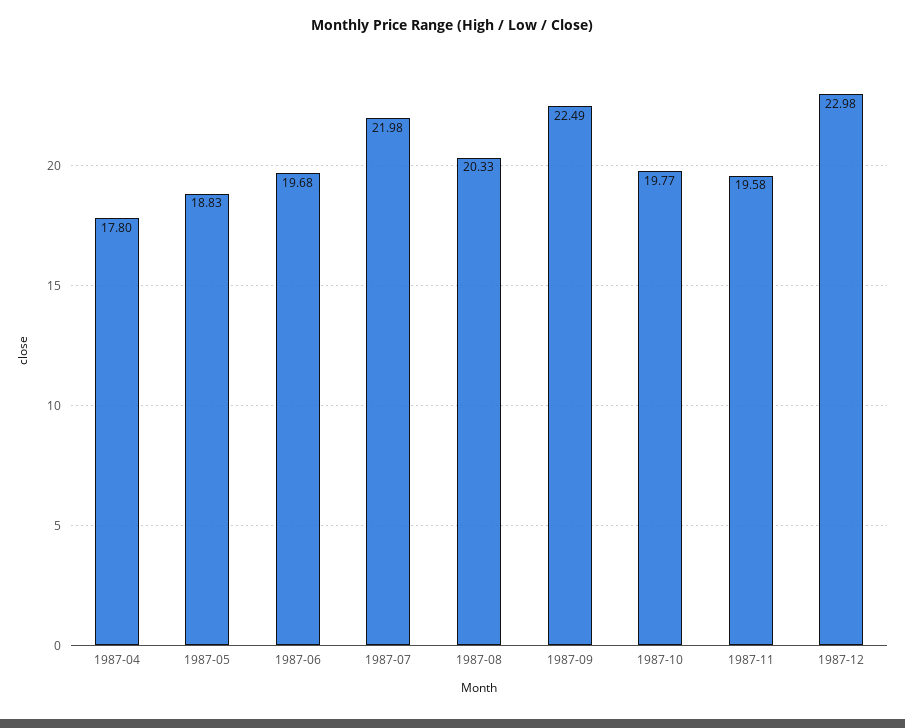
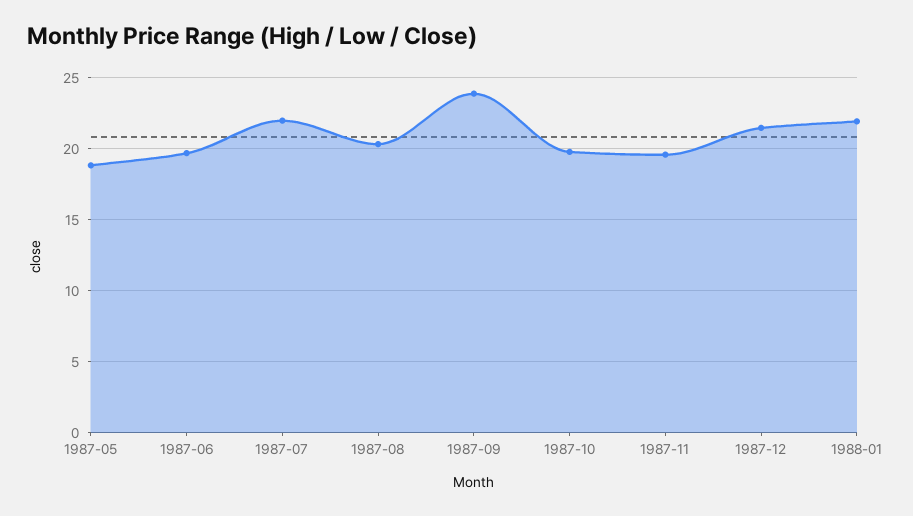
1987-04: 17.8 -> none
1987-09: 22.49 -> 24
1987-12: 22.98 -> 21.5
1988-01: none -> 22

